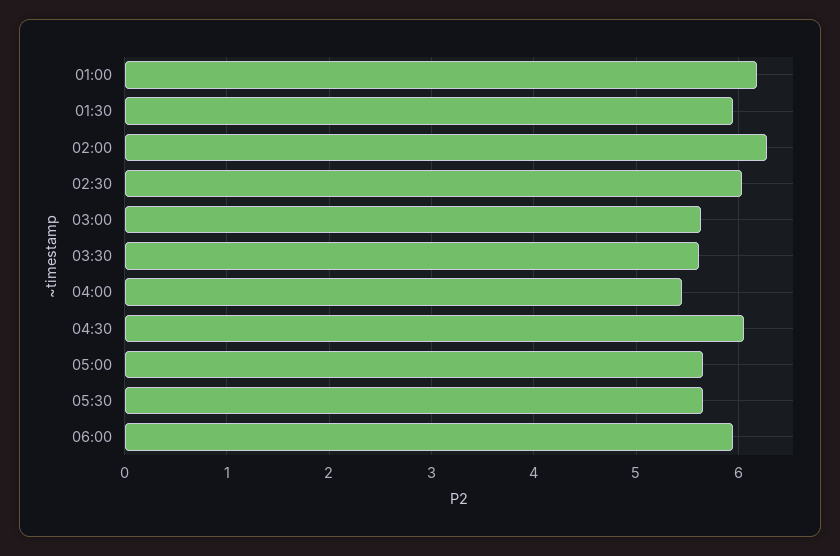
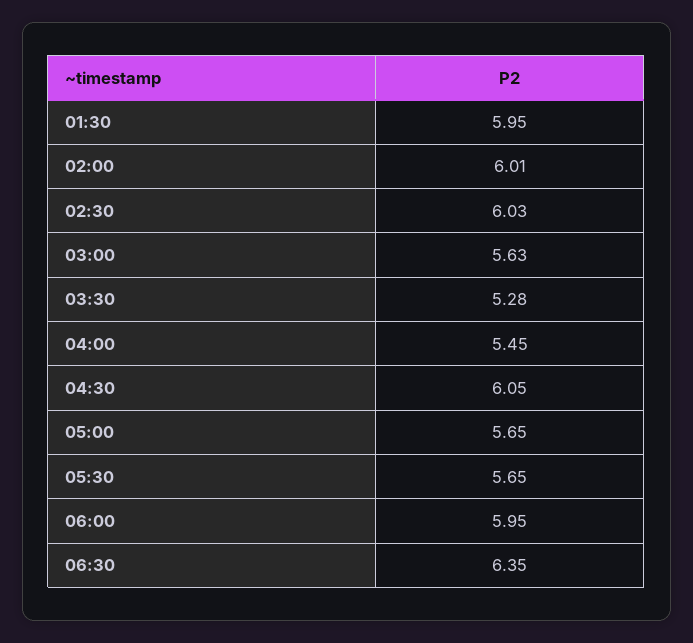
01:00: 6.2 -> none
02:00: 6.3 -> 6.01
03:30: 5.6 -> 5.28
06:30: none -> 6.35

